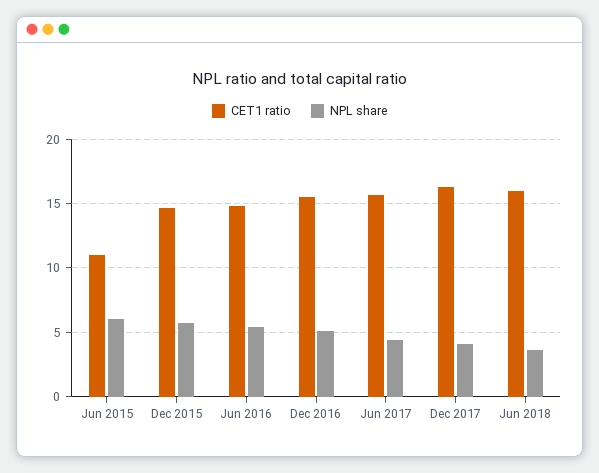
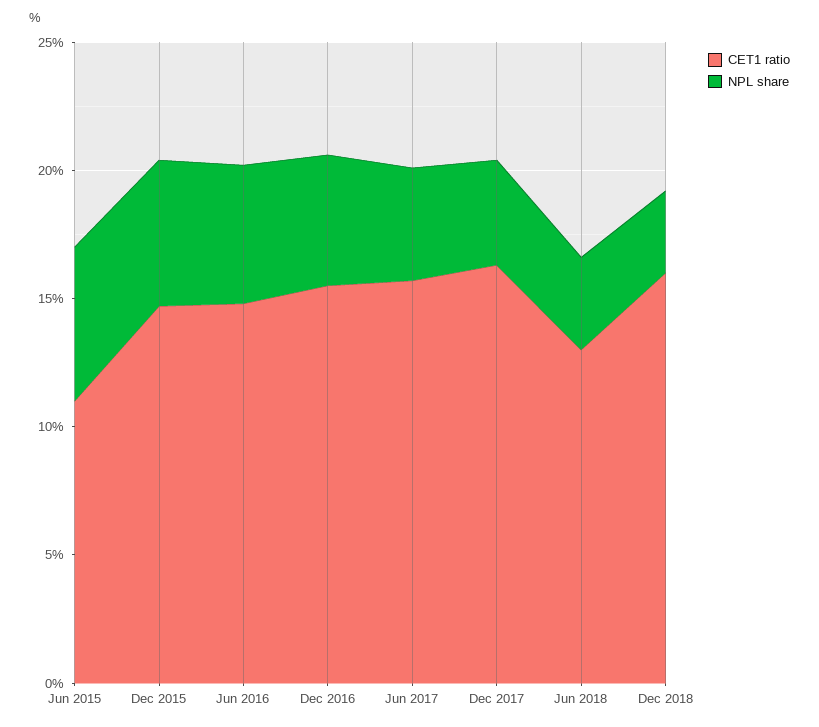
CET1 ratio, Jun 2018: 16 -> 13
CET1 ratio, Dec 2018: none -> 16
NPL share, Dec 2018: none -> 3

